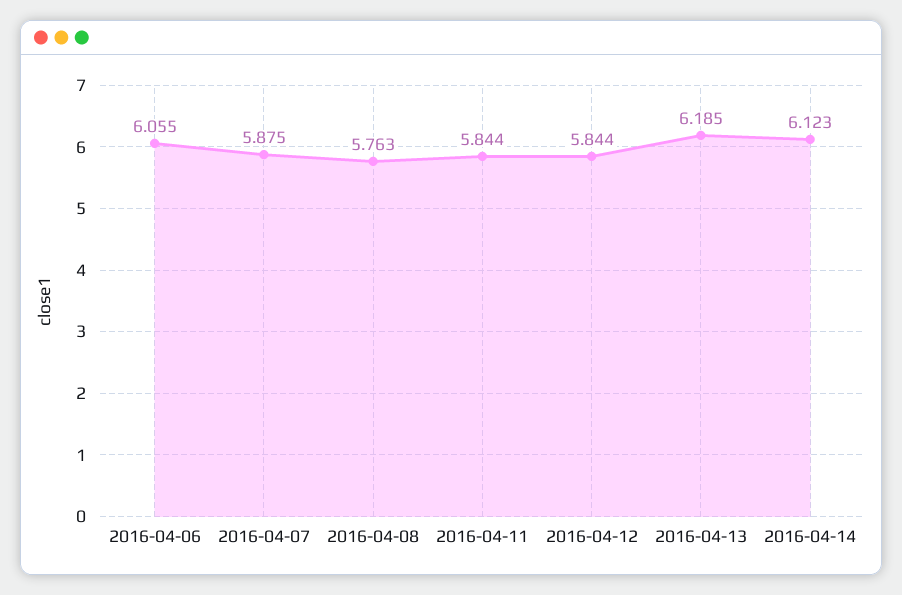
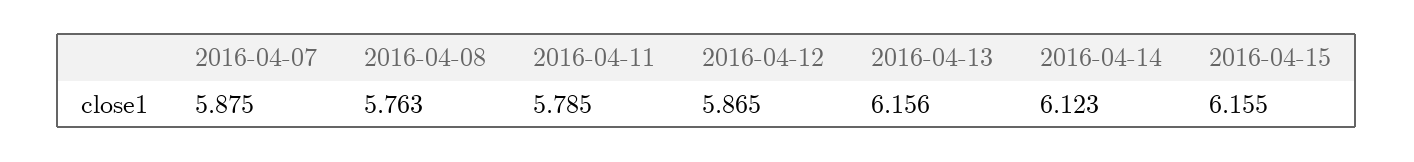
2016-04-06: 6.055 -> none
2016-04-11: 5.844 -> 5.785
2016-04-12: 5.844 -> 5.865
2016-04-13: 6.185 -> 6.156
2016-04-15: none -> 6.155

